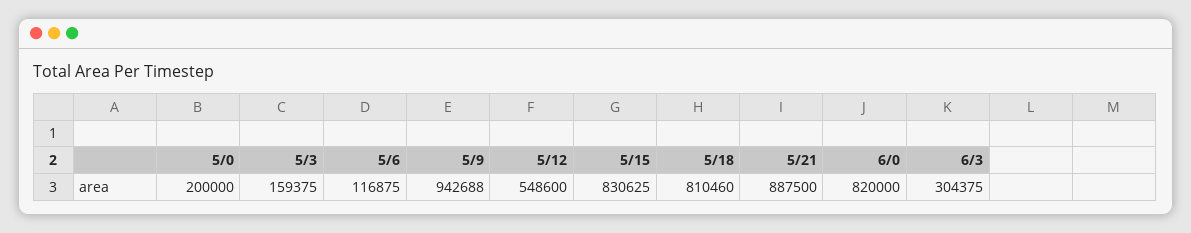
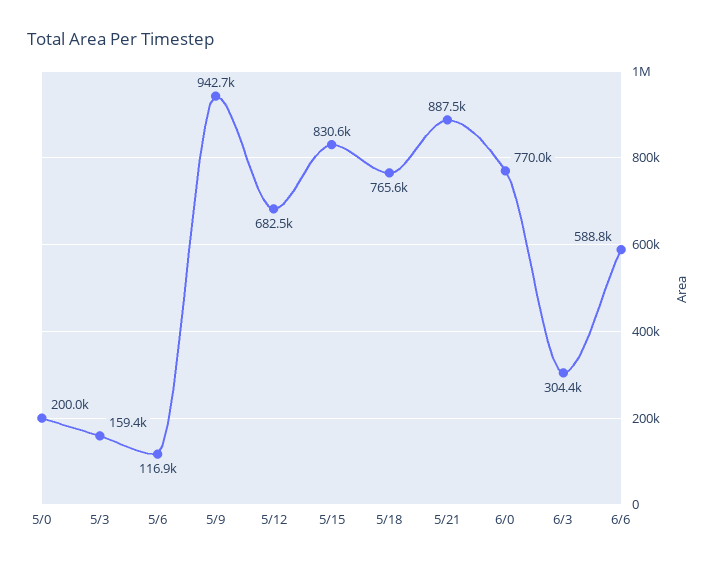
5/12: 548600 -> 682500
5/18: 810460 -> 765600
6/0: 820000 -> 770000
6/6: none -> 588800

